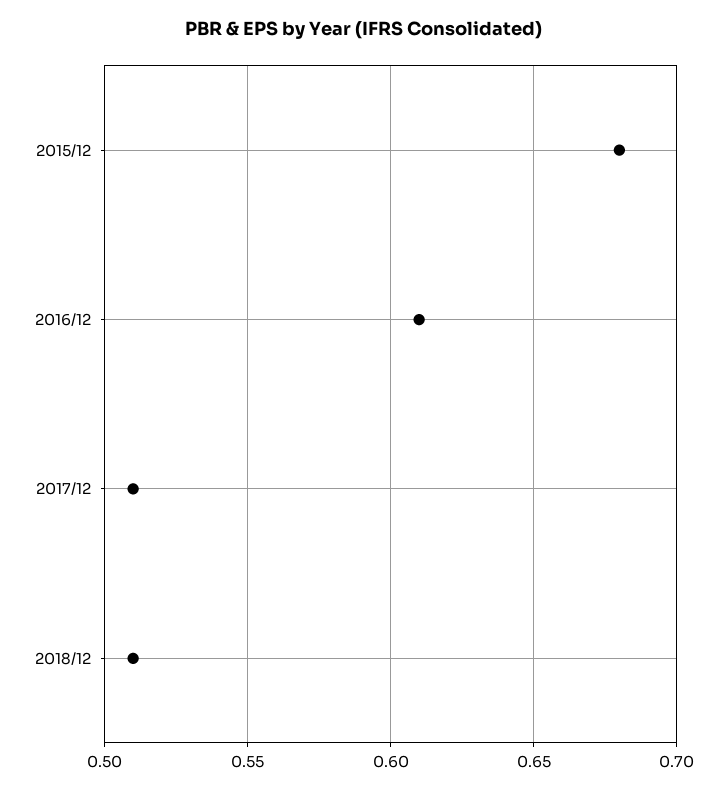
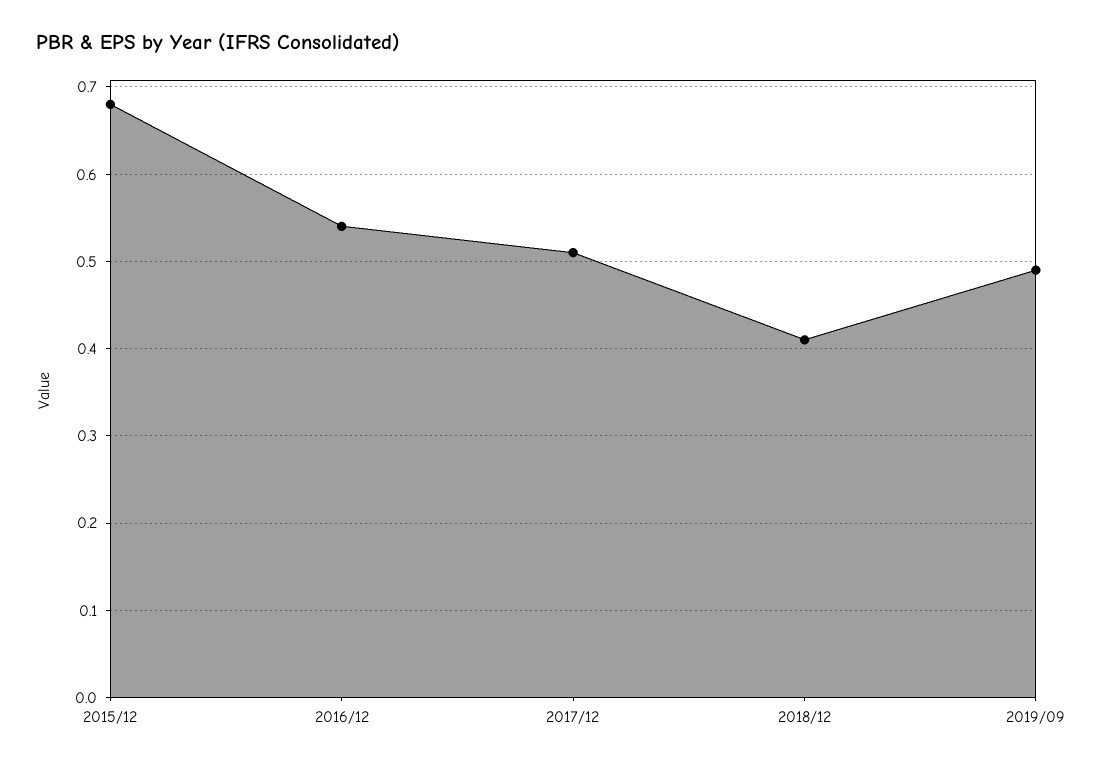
2016/12: 0.61 -> 0.54
2018/12: 0.51 -> 0.41
2019/09: none -> 0.49

